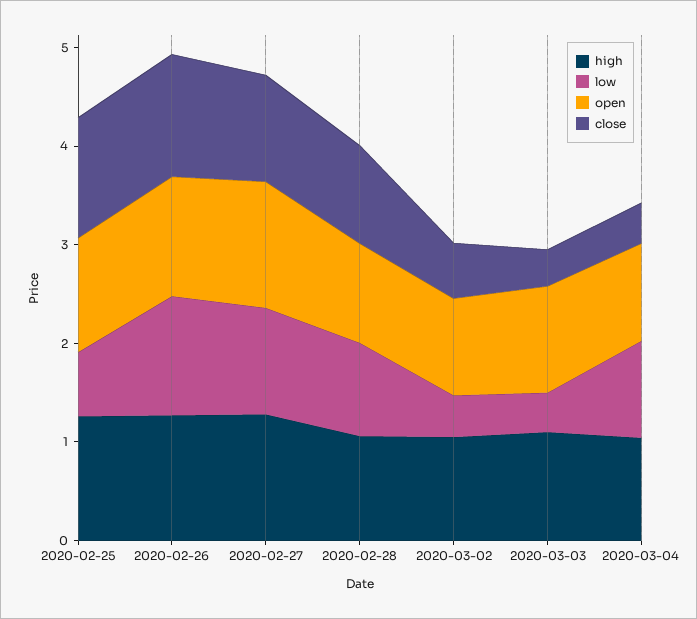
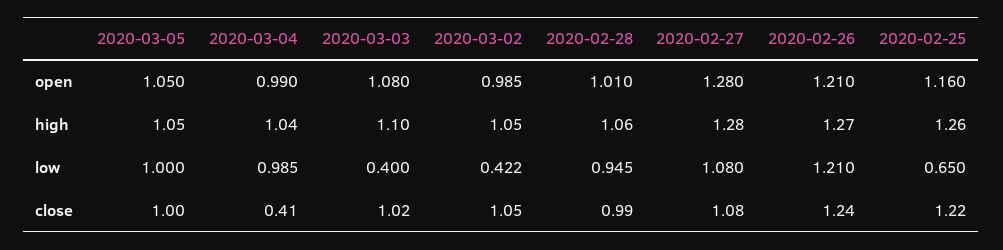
close, 2020-03-02: 0.6 -> 1.05
close, 2020-03-03: 0.4 -> 1.02
open, 2020-03-05: none -> 1.05
high, 2020-03-05: none -> 1.05
low, 2020-03-05: none -> 1
close, 2020-03-05: none -> 1

